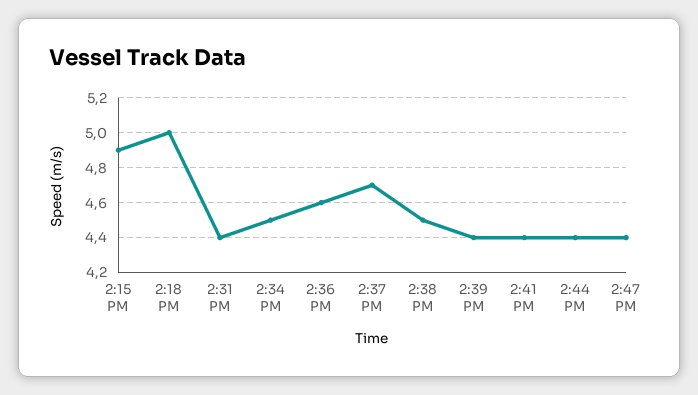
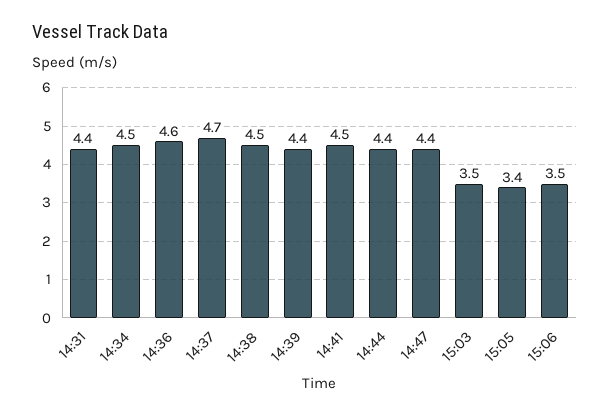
2:15 PM: 4.9 -> none
2:18 PM: 5 -> none
2:41 PM: 4.4 -> 4.5
15:03: none -> 3.5
15:05: none -> 3.4
15:06: none -> 3.5

